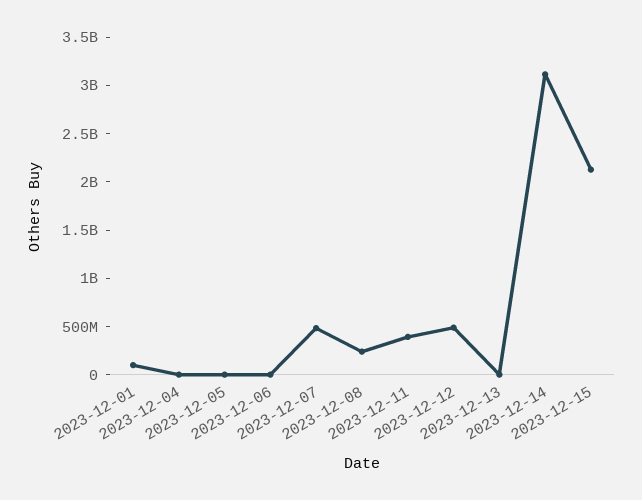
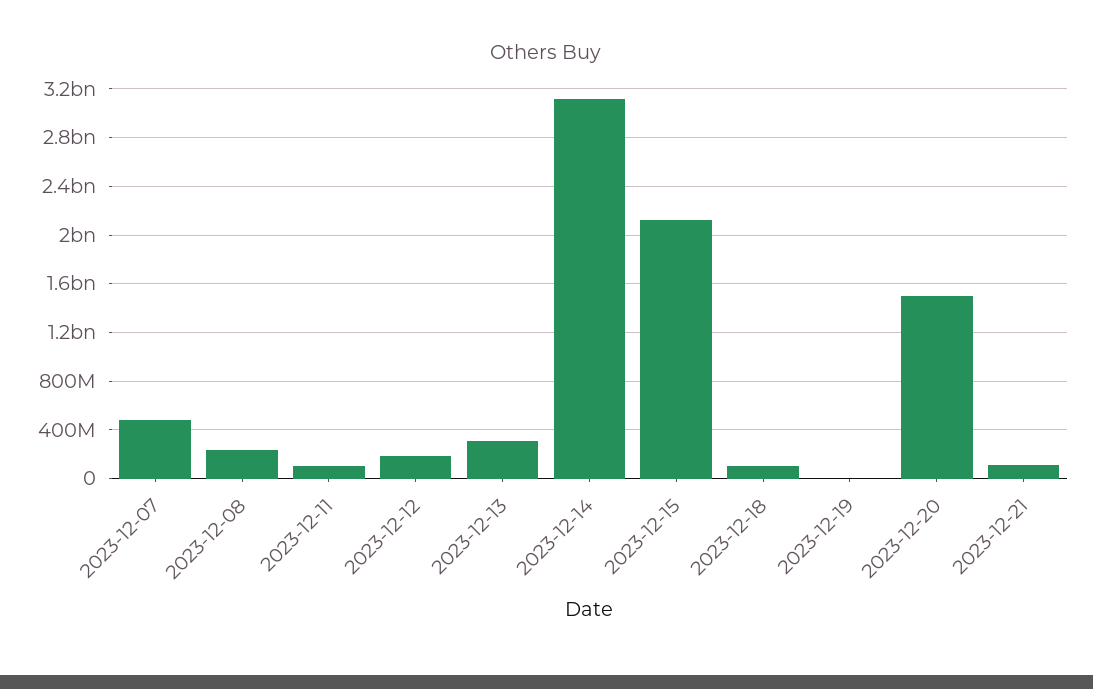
2023-12-01: 100000000 -> none
2023-12-04: 0 -> none
2023-12-05: 0 -> none
2023-12-06: 0 -> none
2023-12-11: 400000000 -> 100000000
2023-12-12: 500000000 -> 200000000
2023-12-13: 0 -> 300000000
2023-12-18: none -> 100000000
2023-12-19: none -> 0
2023-12-20: none -> 1500000000
2023-12-21: none -> 100000000

